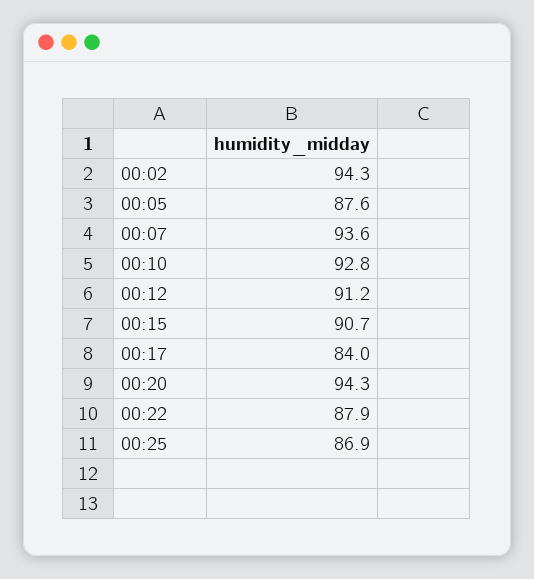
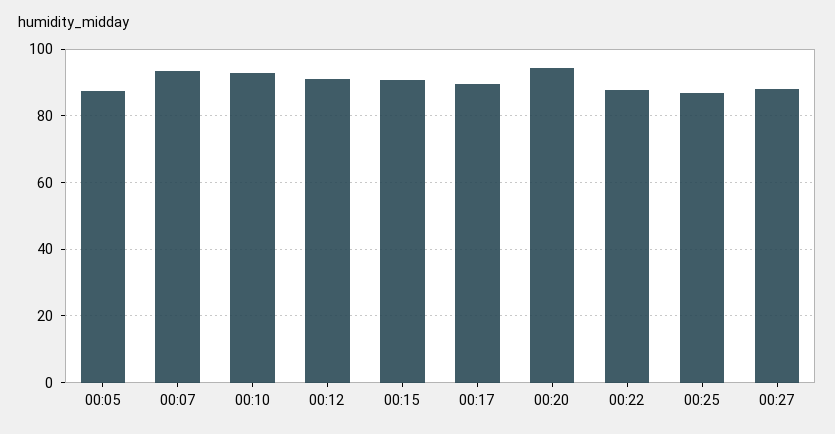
00:02: 94.3 -> none
00:17: 84 -> 90
00:27: none -> 88

